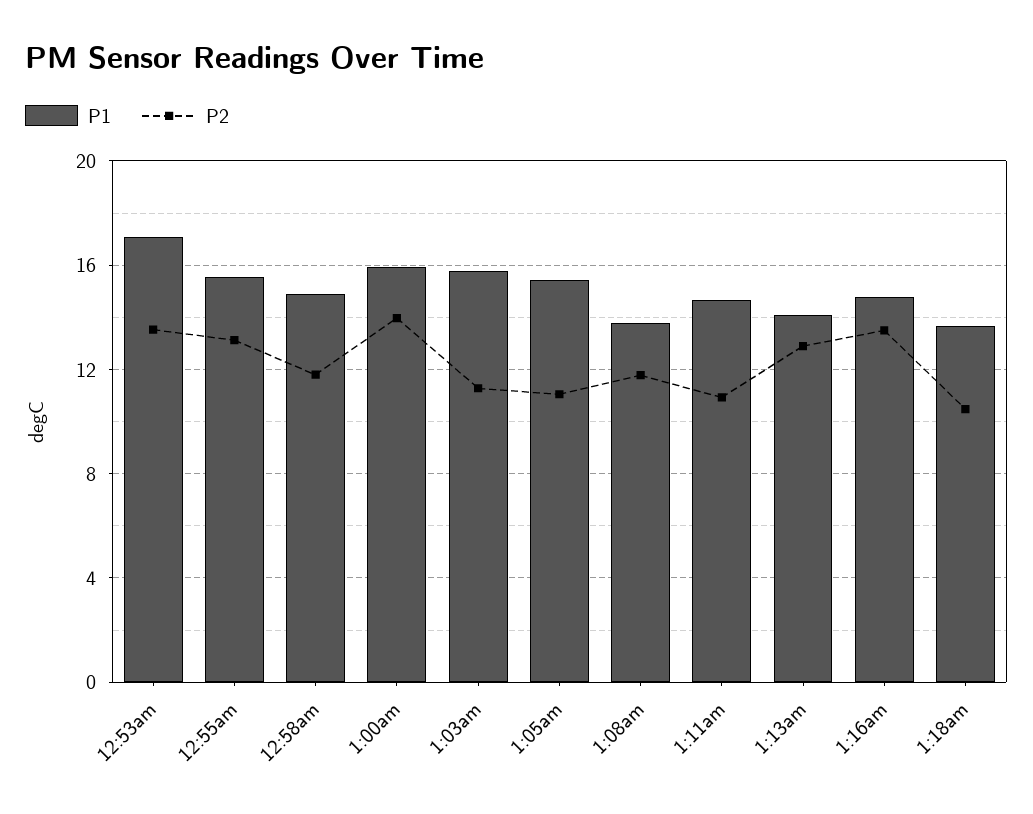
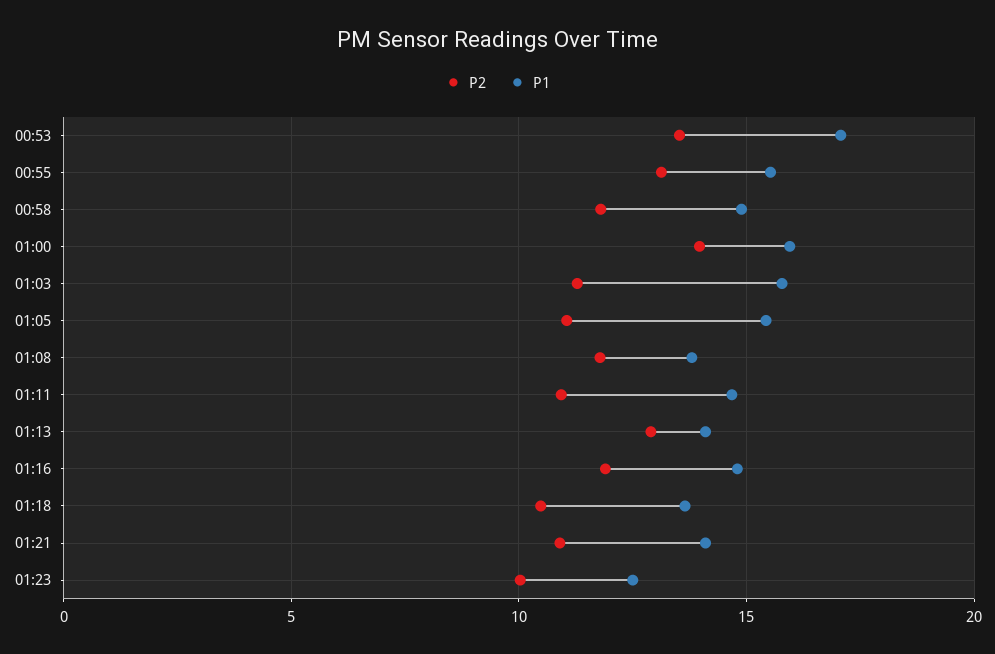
P2, 1:16am: 13.5 -> 12
P2, 01:21: none -> 11
P1, 01:21: none -> 14
P2, 01:23: none -> 10
P1, 01:23: none -> 12.5

